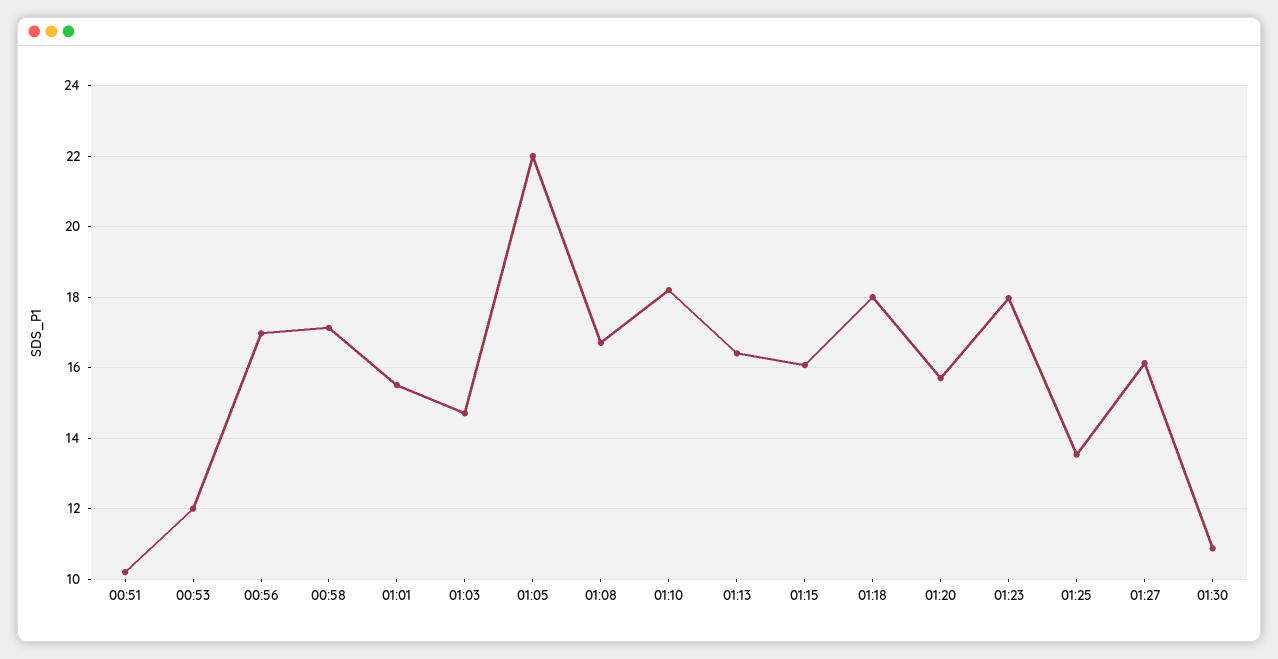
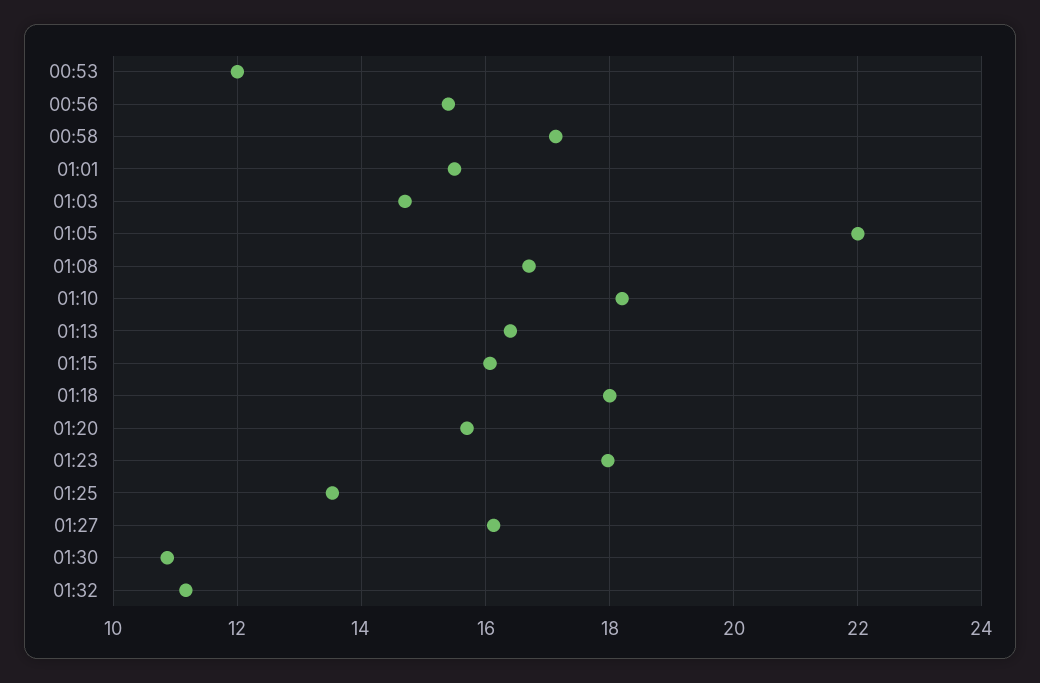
00:51: 10.2 -> none
00:56: 17 -> 15.4
01:32: none -> 11.2

